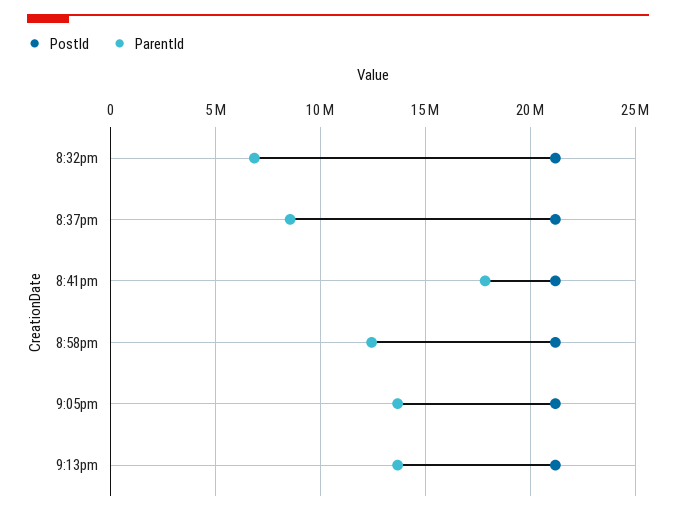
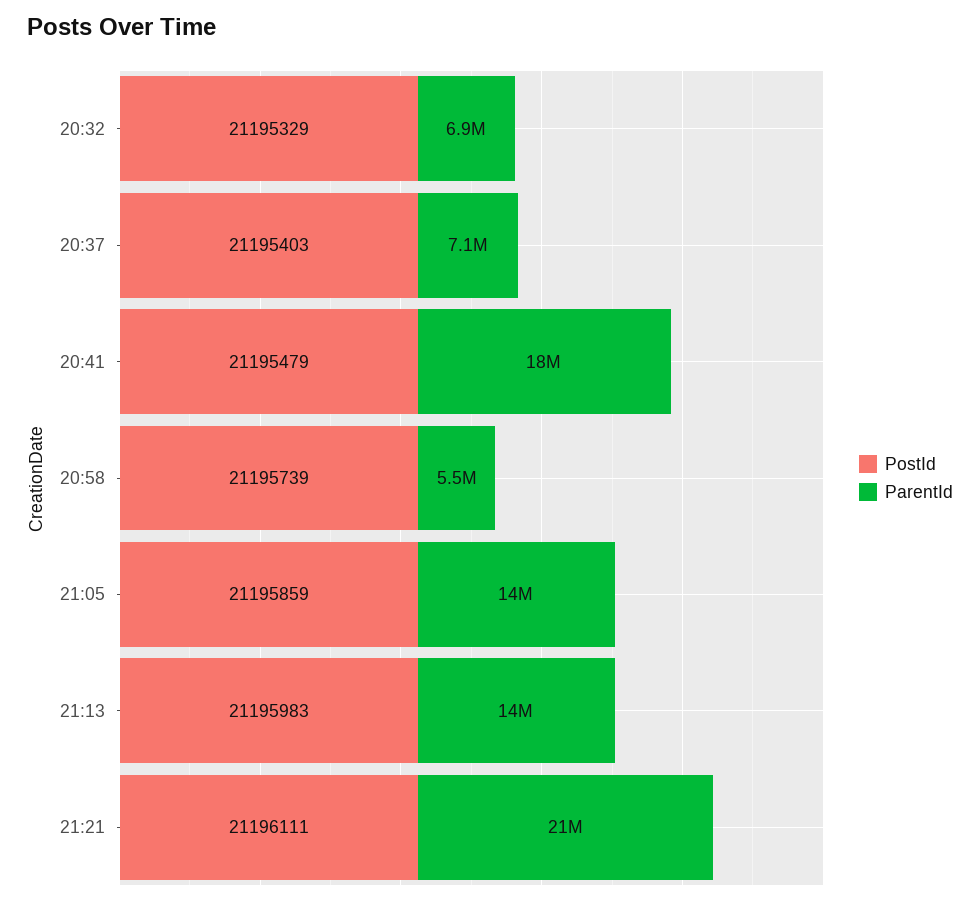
ParentId, 8:37pm: 8500000 -> 7100000
ParentId, 8:58pm: 12500000 -> 5500000
PostId, 21:21: none -> 21196111
ParentId, 21:21: none -> 21000000

